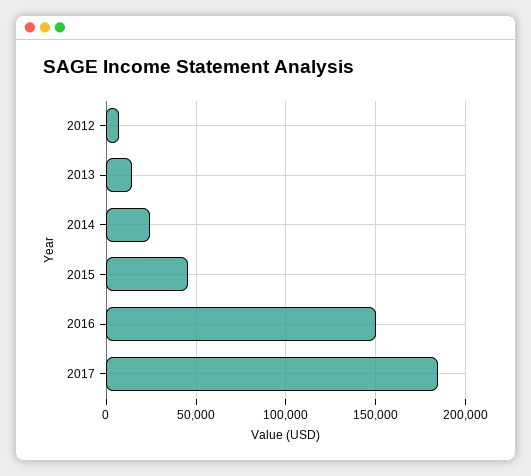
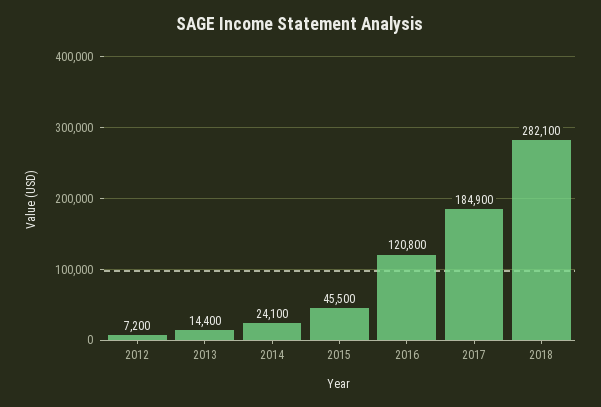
2016: 150000 -> 120800
2018: none -> 282100

